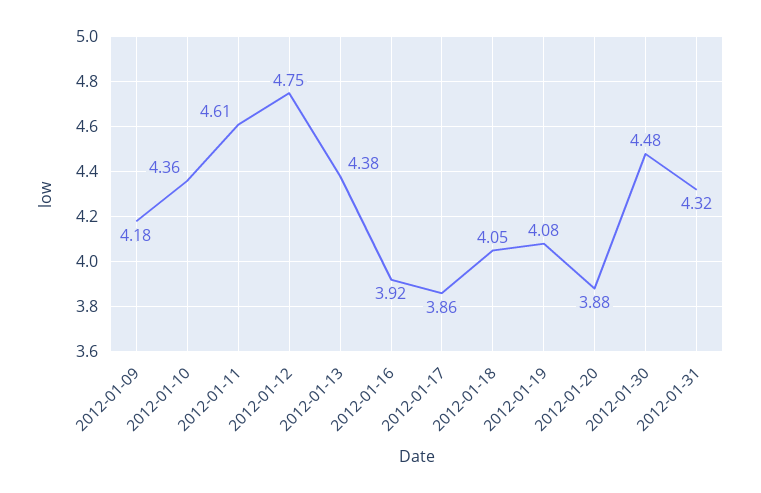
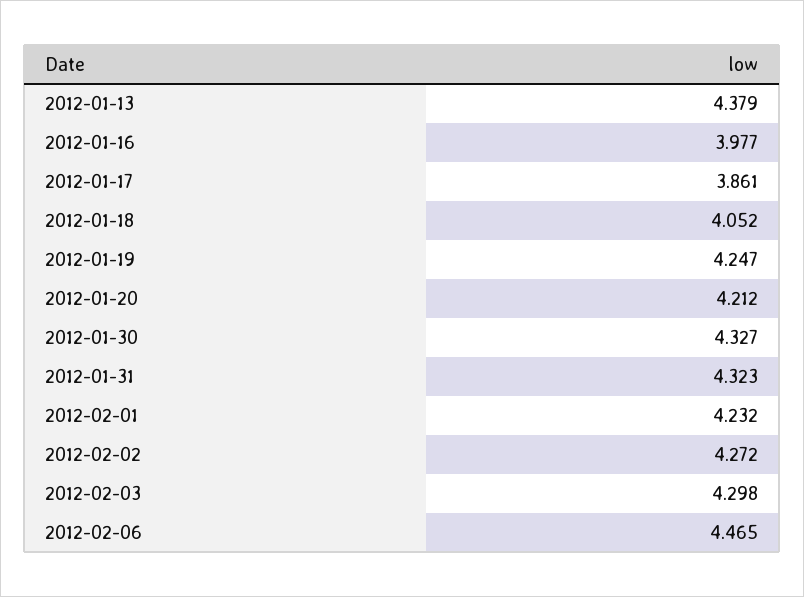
2012-01-09: 4.18 -> none
2012-01-10: 4.36 -> none
2012-01-11: 4.61 -> none
2012-01-12: 4.75 -> none
2012-01-16: 3.92 -> 3.977
2012-01-19: 4.08 -> 4.247
2012-01-20: 3.88 -> 4.212
2012-01-30: 4.48 -> 4.327
2012-02-01: none -> 4.232
2012-02-02: none -> 4.272
2012-02-03: none -> 4.298
2012-02-06: none -> 4.465

